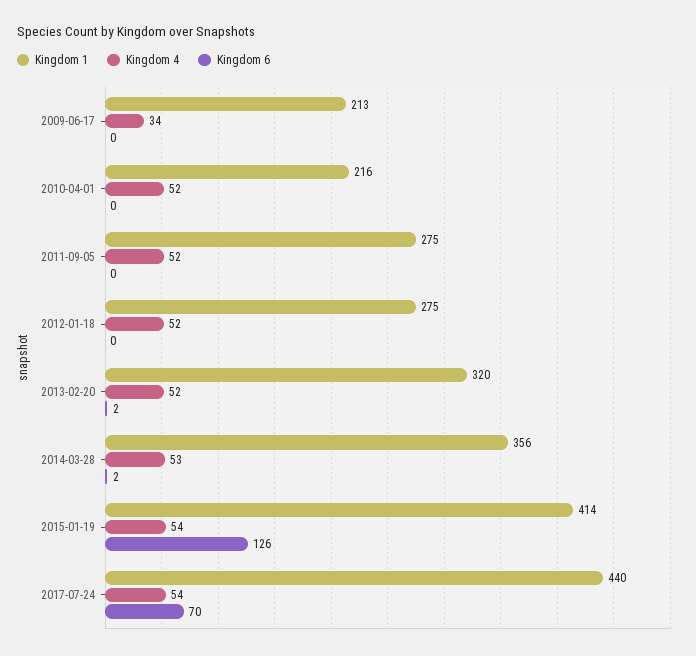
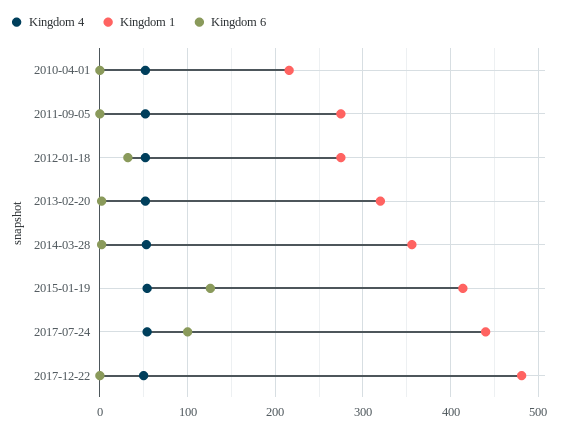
Kingdom 1, 2009-06-17: 213 -> none
Kingdom 4, 2009-06-17: 34 -> none
Kingdom 6, 2009-06-17: 0 -> none
Kingdom 6, 2012-01-18: 0 -> 30
Kingdom 6, 2017-07-24: 70 -> 100
Kingdom 4, 2017-12-22: none -> 50
Kingdom 1, 2017-12-22: none -> 480
Kingdom 6, 2017-12-22: none -> 0

